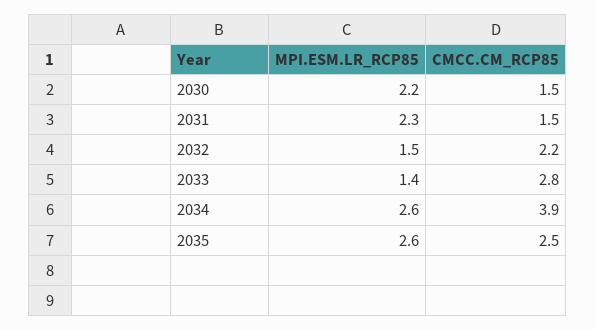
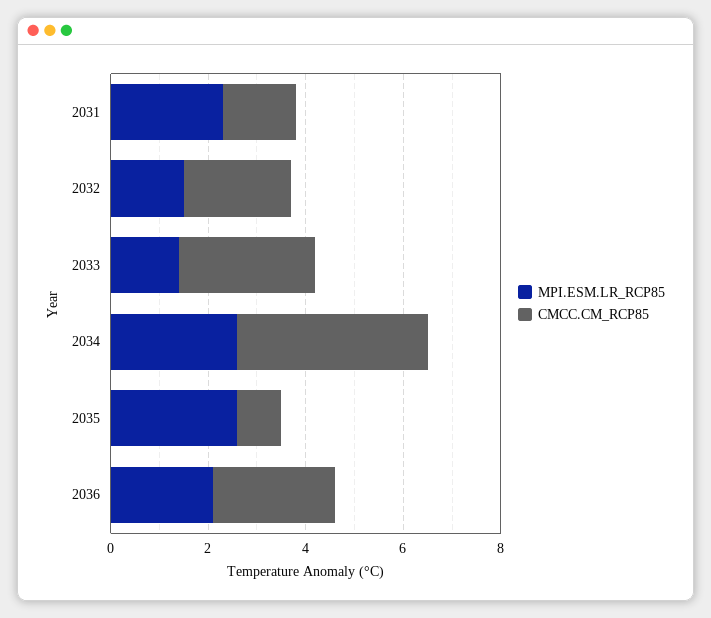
MPI.ESM.LR_RCP85, 2030: 2.2 -> none
CMCC.CM_RCP85, 2030: 1.5 -> none
CMCC.CM_RCP85, 2035: 2.5 -> 1
MPI.ESM.LR_RCP85, 2036: none -> 2
CMCC.CM_RCP85, 2036: none -> 2.5

